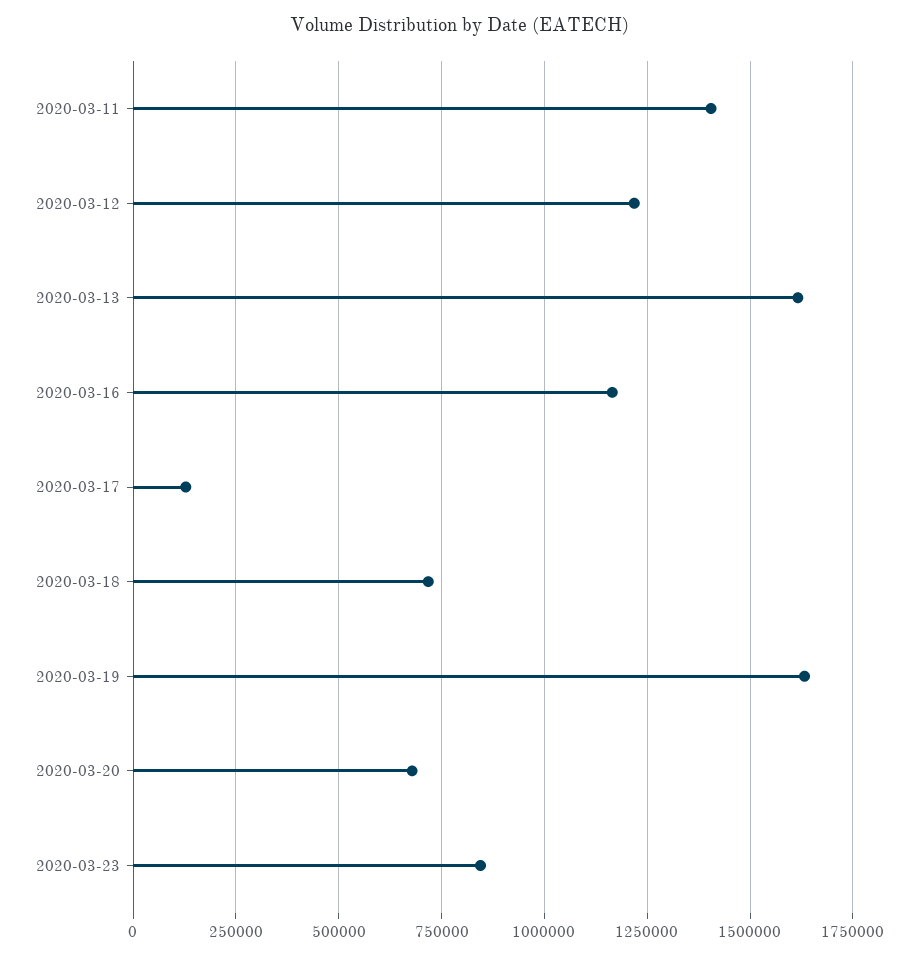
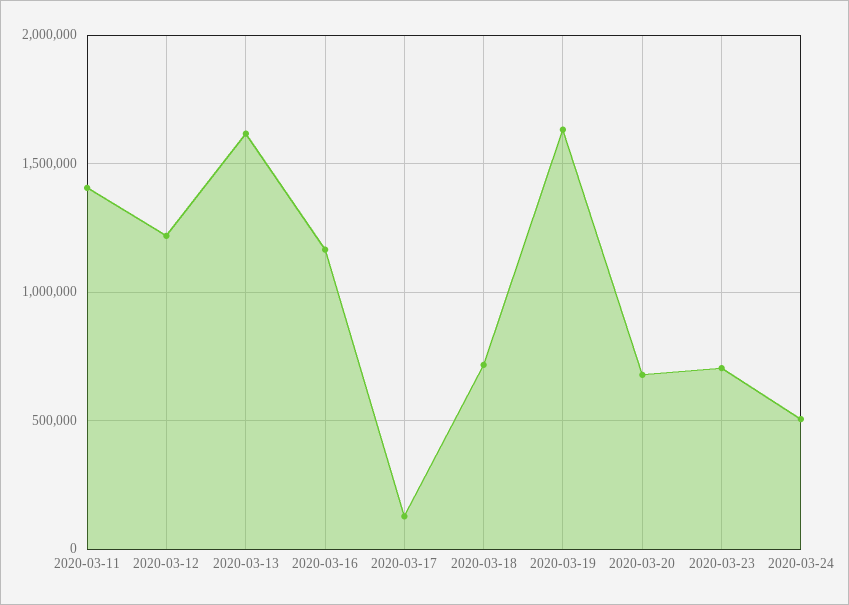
2020-03-23: 850000 -> 700000
2020-03-24: none -> 500000

